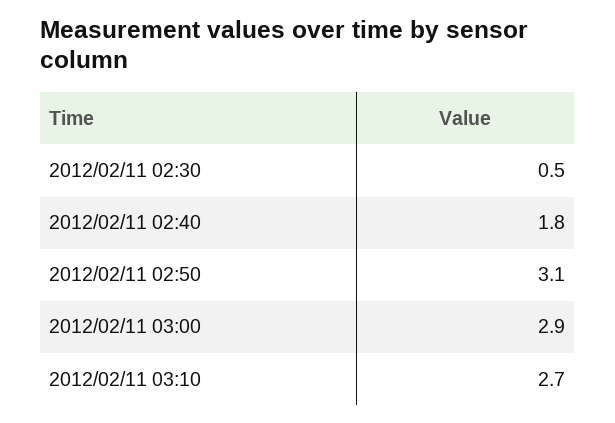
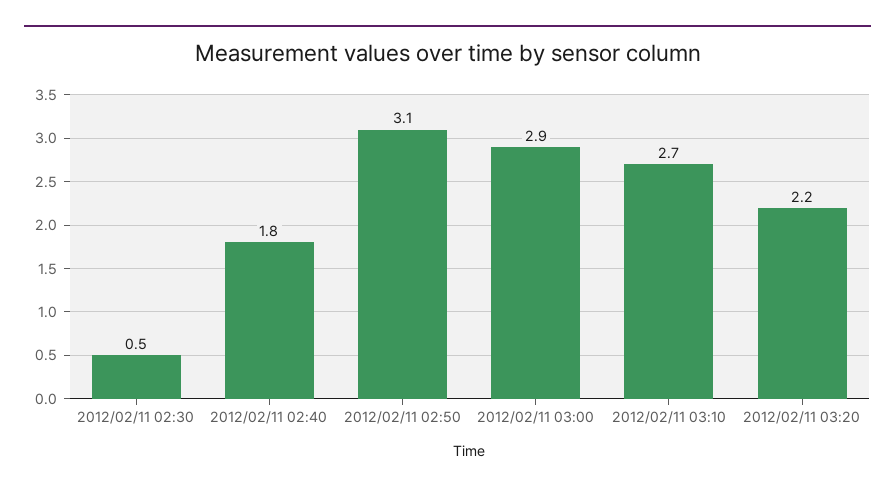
2012/02/11 03:20: none -> 2.2

